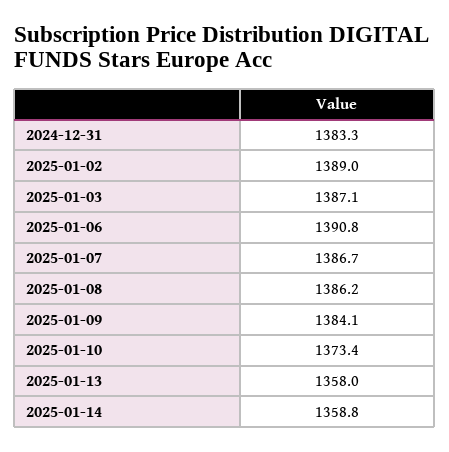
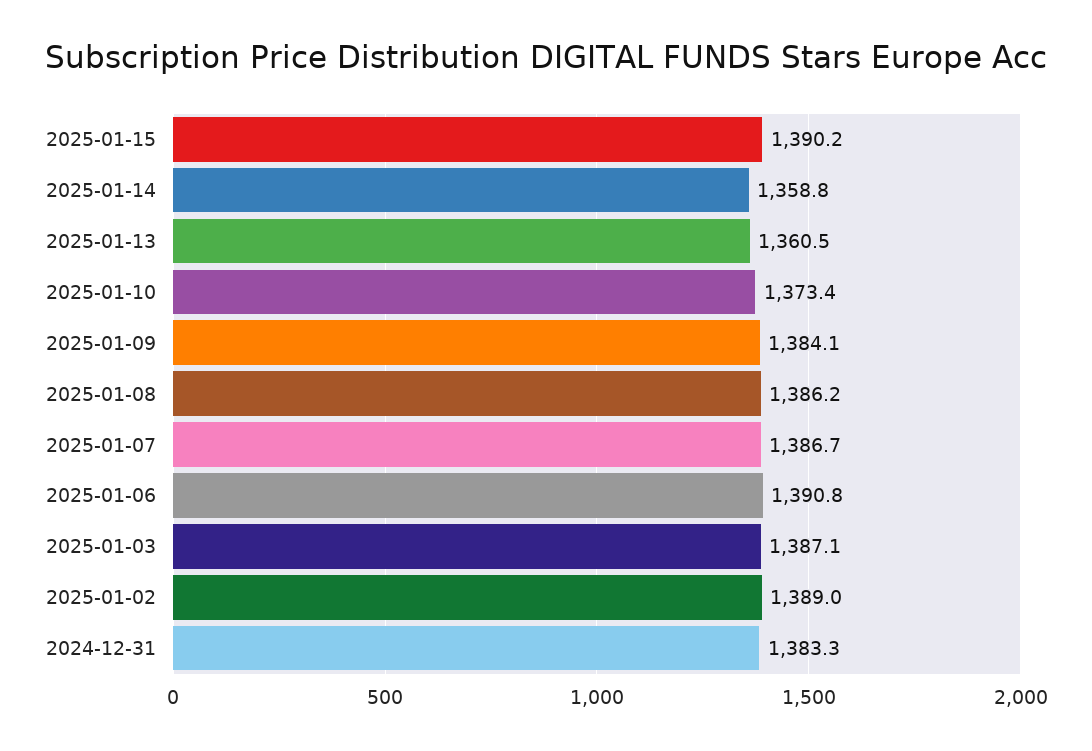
2025-01-13: 1358 -> 1360.5
2025-01-15: none -> 1390.2

